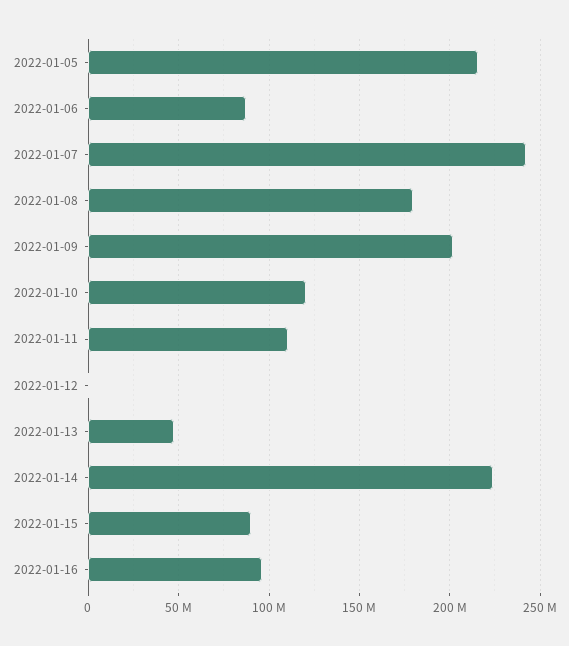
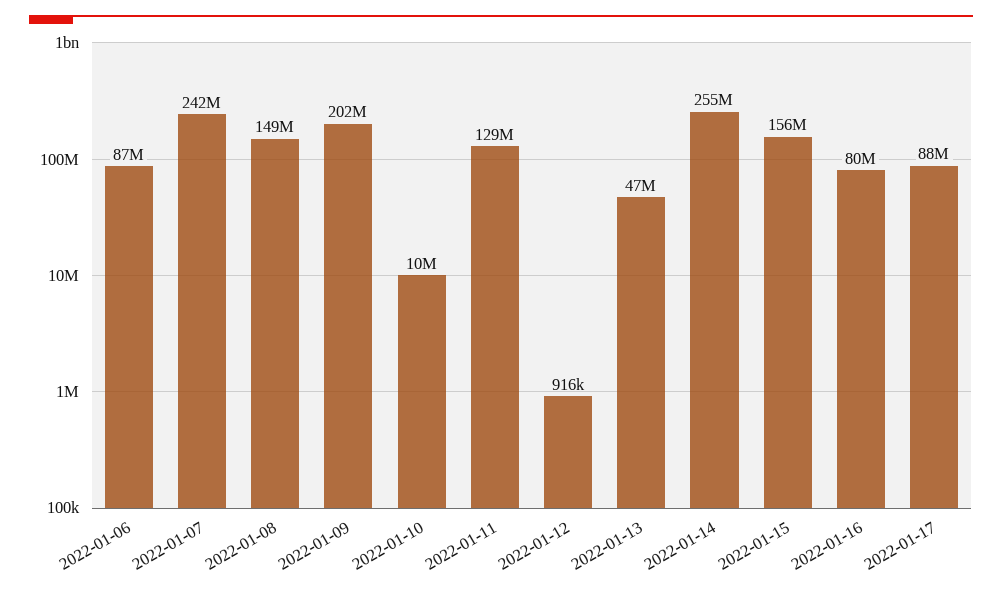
2022-01-05: 215000000 -> none
2022-01-08: 180000000 -> 149000000
2022-01-10: 120000000 -> 10000000
2022-01-11: 110000000 -> 129000000
2022-01-14: 225000000 -> 255000000
2022-01-15: 90000000 -> 156000000
2022-01-16: 95000000 -> 80000000
2022-01-17: none -> 88000000

